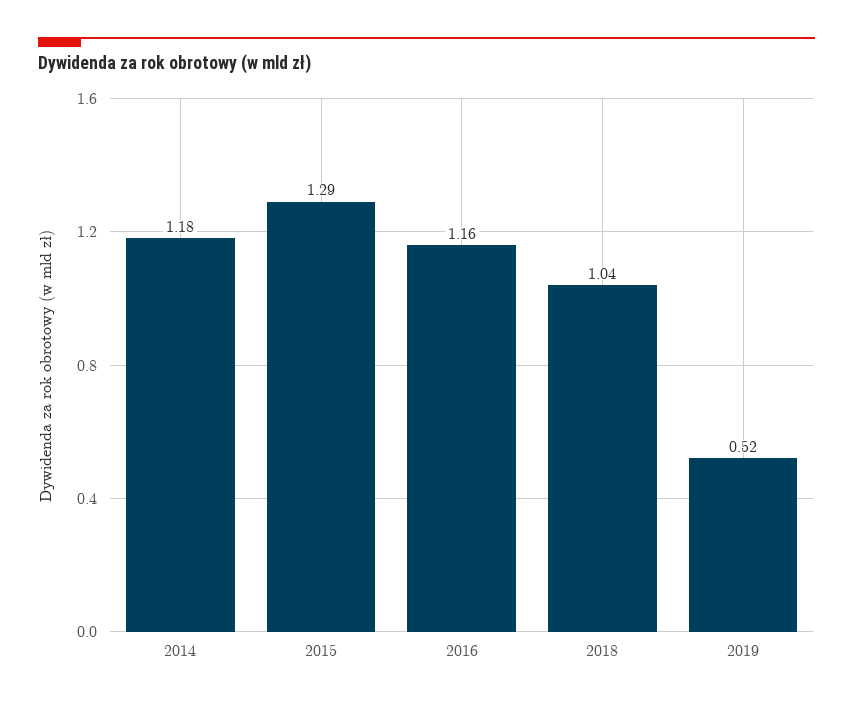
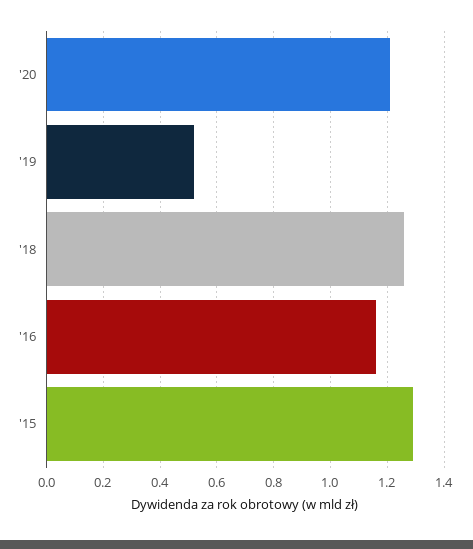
2014: 1.18 -> none
2018: 1.04 -> 1.25
'20: none -> 1.2

